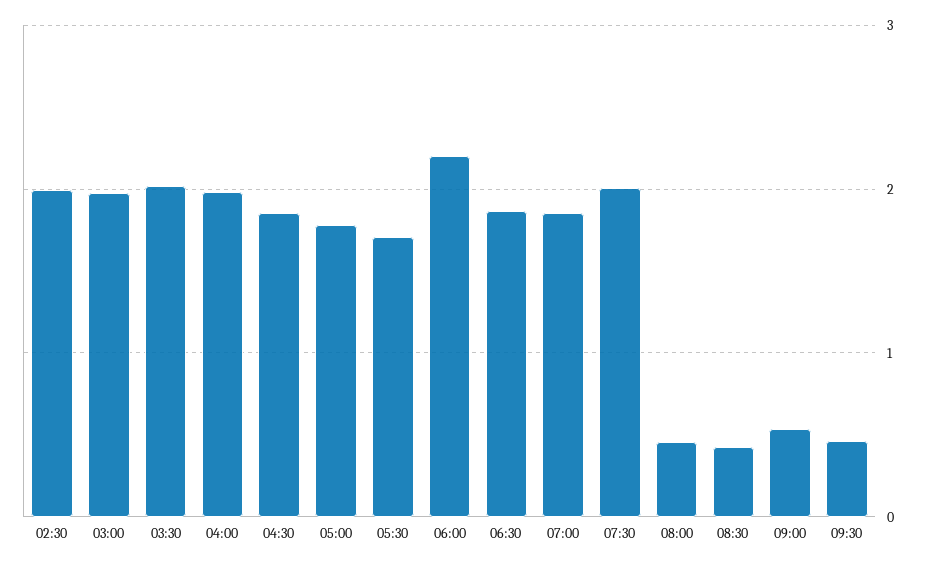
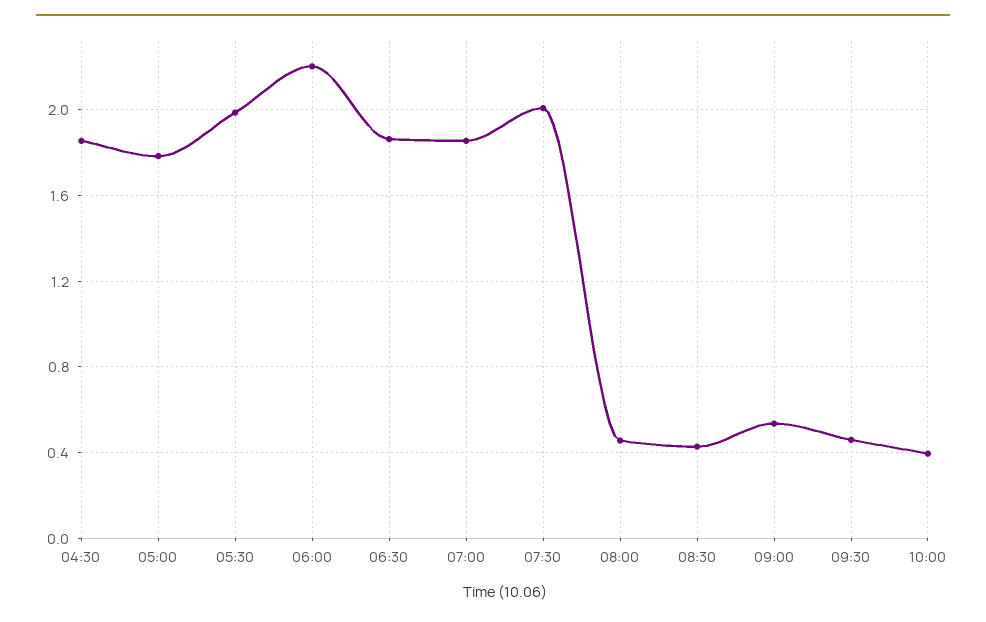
02:30: 2 -> none
03:00: 2 -> none
03:30: 2 -> none
04:00: 2 -> none
05:30: 1.7 -> 2
10:00: none -> 0.4

